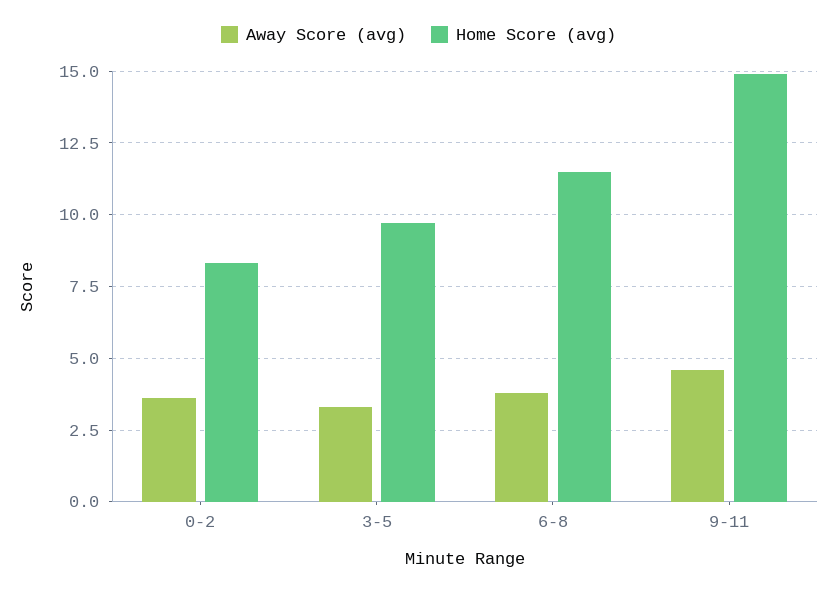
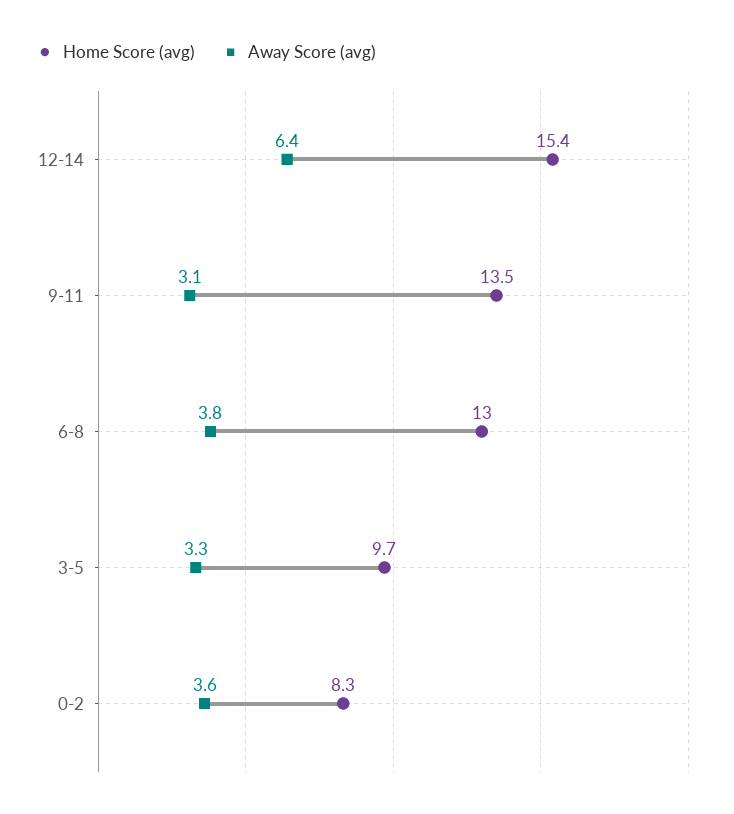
Home Score (avg), 6-8: 11.5 -> 13
Away Score (avg), 9-11: 4.5 -> 3.1
Home Score (avg), 9-11: 15 -> 13.5
Home Score (avg), 12-14: none -> 15.4
Away Score (avg), 12-14: none -> 6.4

